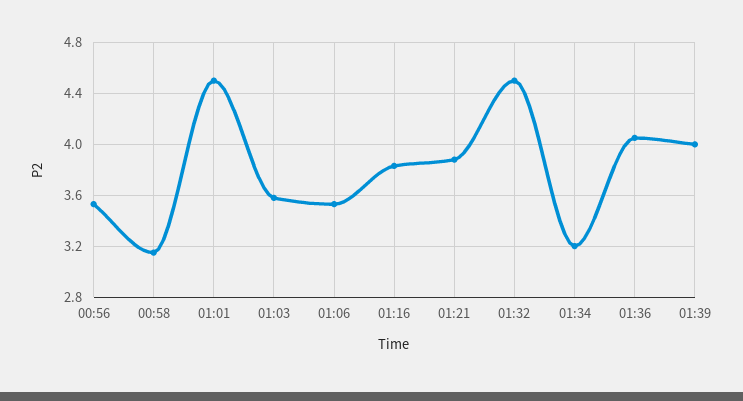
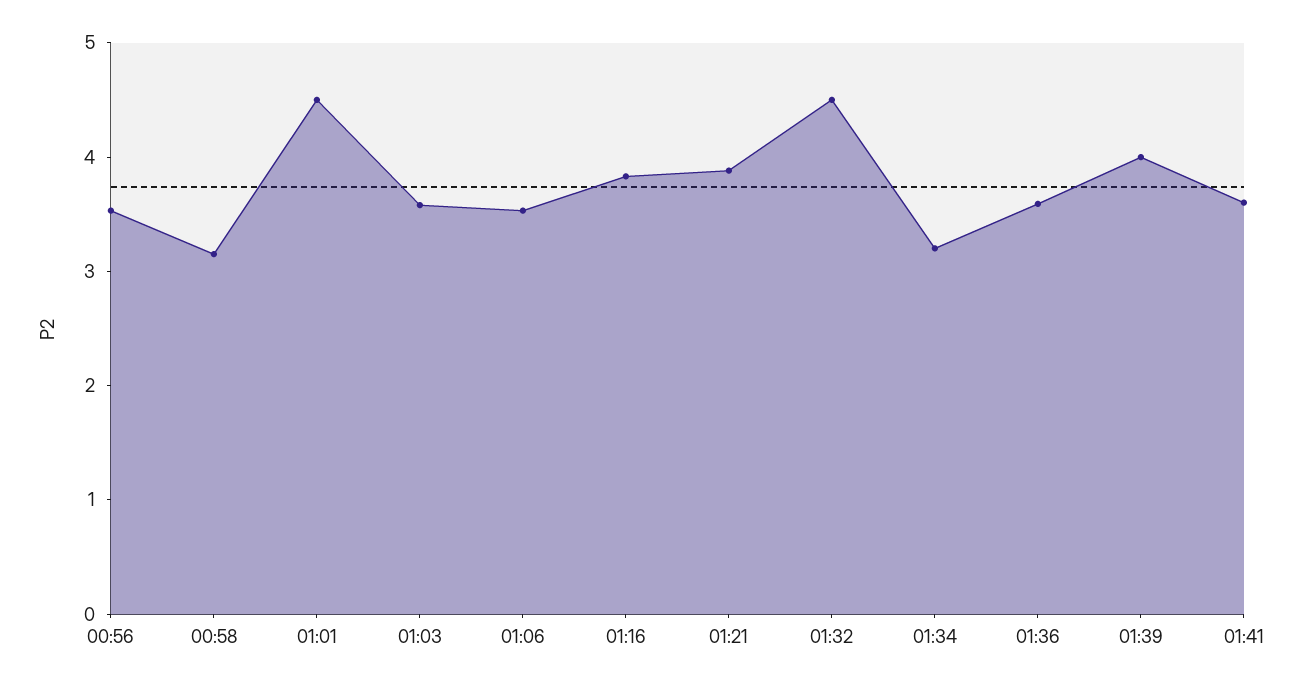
01:36: 4.05 -> 3.6
01:41: none -> 3.6

